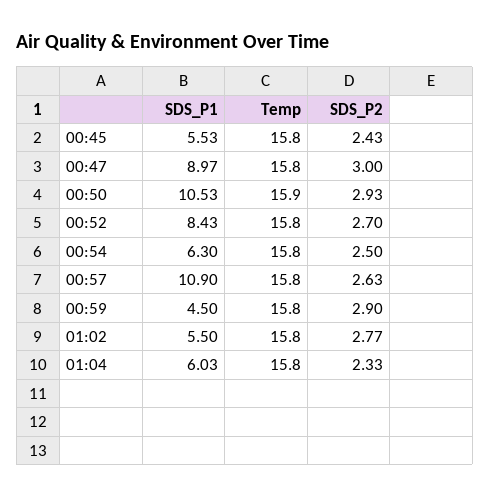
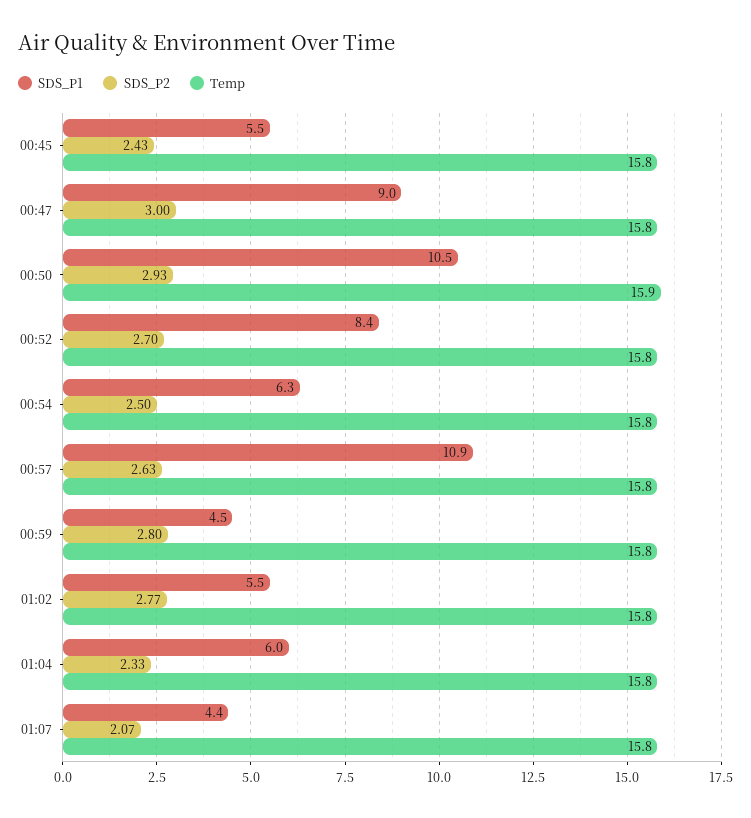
SDS_P2, 00:59: 2.9 -> 2.8
SDS_P1, 01:07: none -> 4.4
SDS_P2, 01:07: none -> 2.07
Temp, 01:07: none -> 15.8

